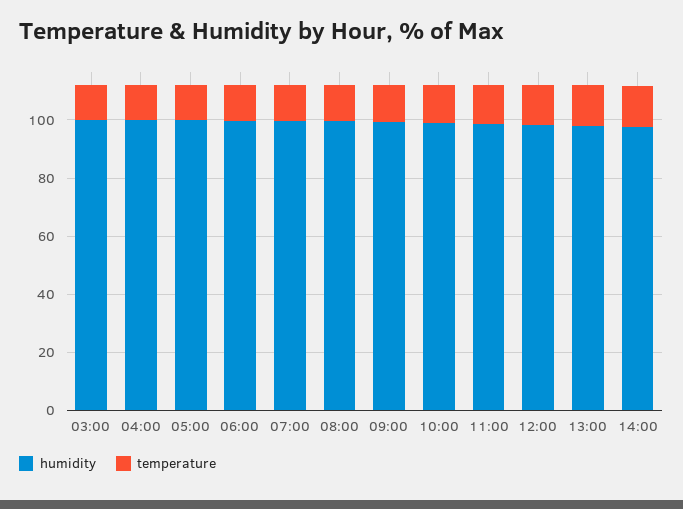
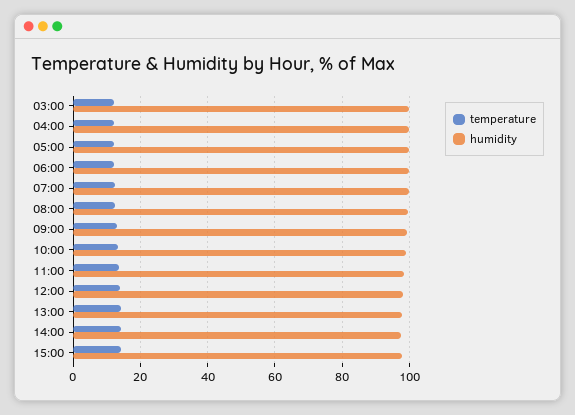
temperature, 15:00: none -> 14
humidity, 15:00: none -> 98

